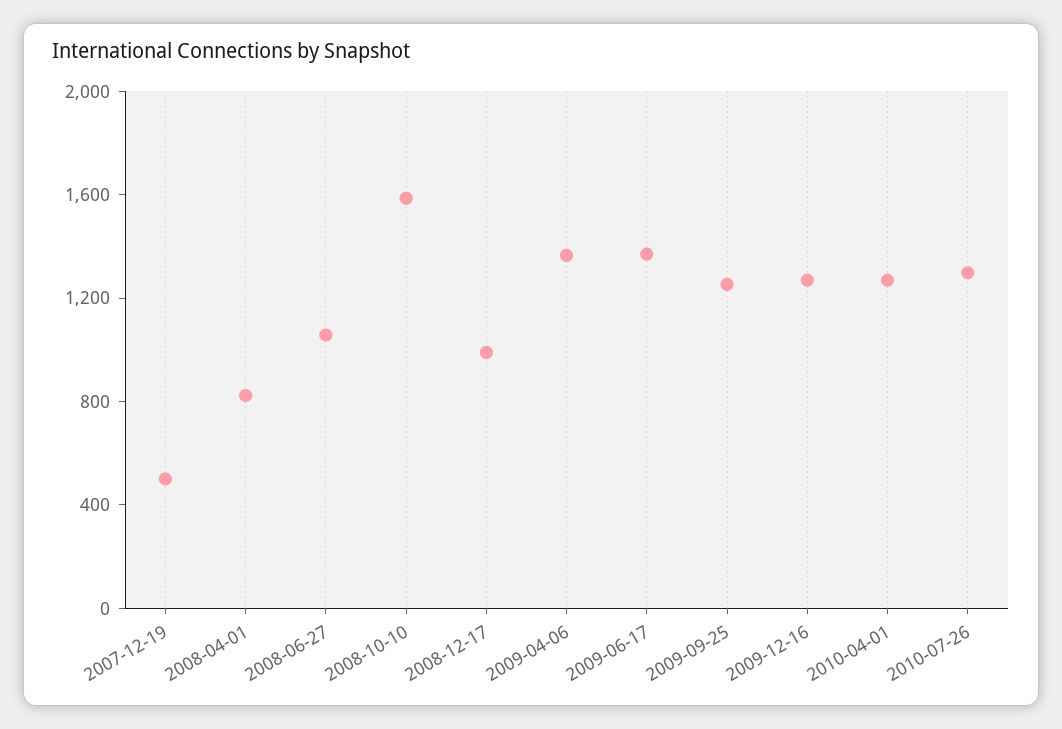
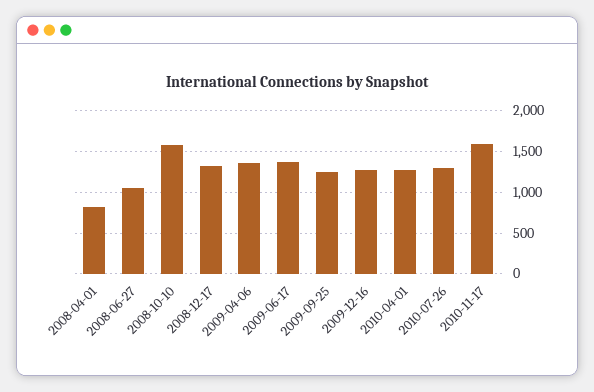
2007-12-19: 500 -> none
2008-12-17: 1000 -> 1300
2010-11-17: none -> 1600

